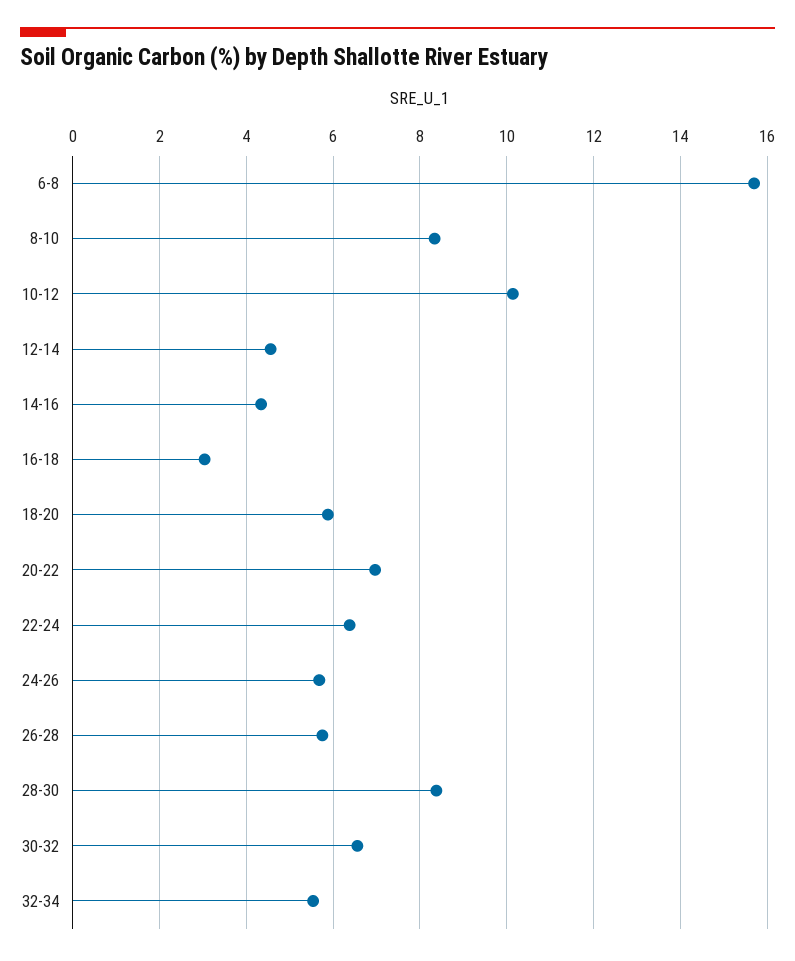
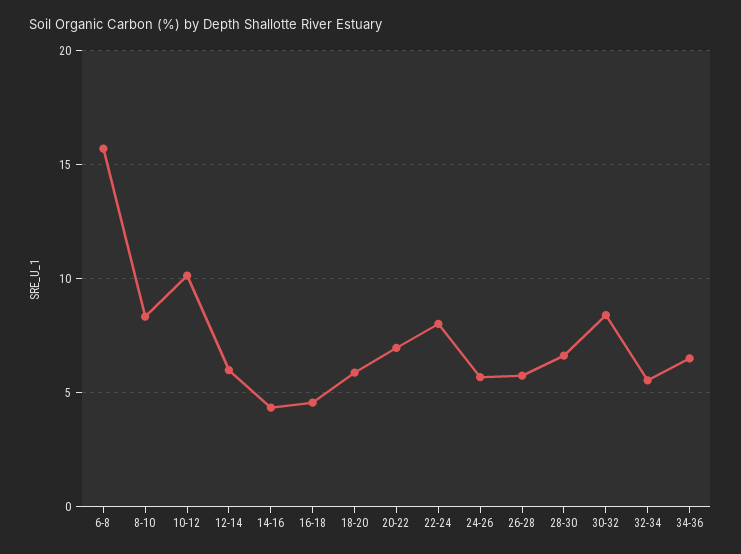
12-14: 4.6 -> 6
16-18: 3 -> 4.5
22-24: 6.4 -> 8
28-30: 8.4 -> 6.5
30-32: 6.6 -> 8.5
34-36: none -> 6.5

